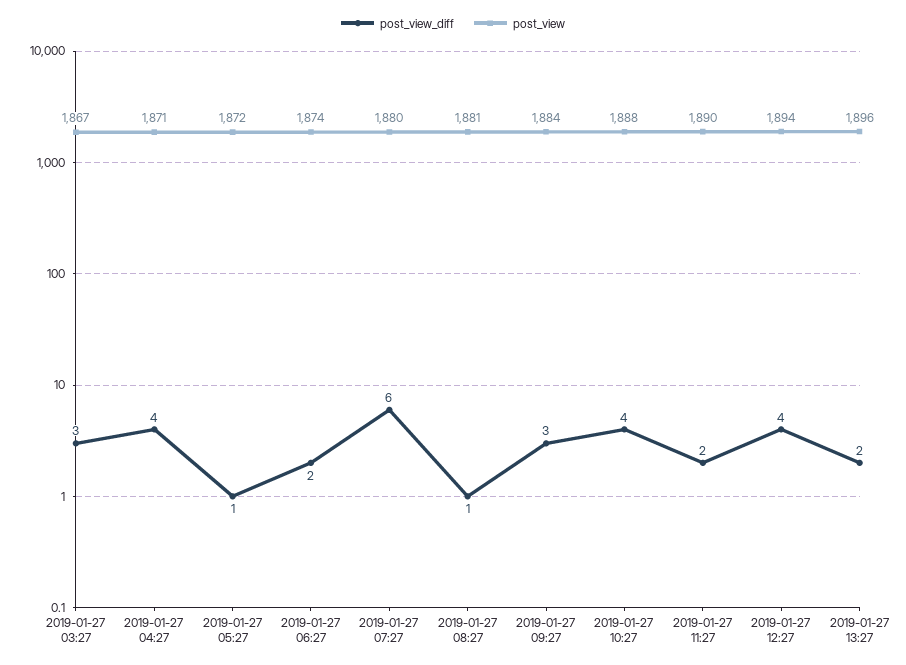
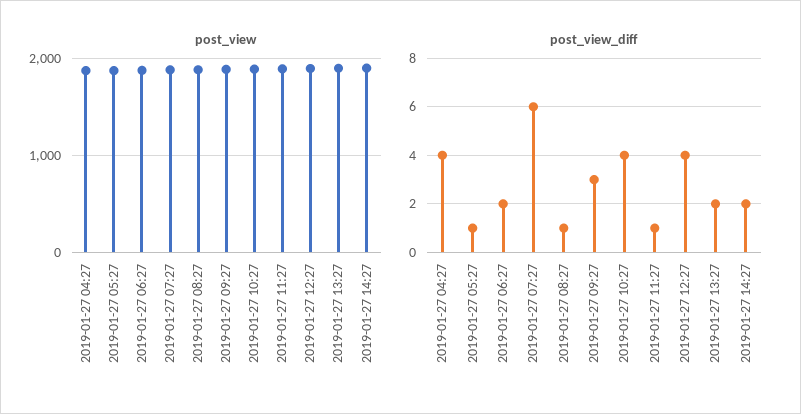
post_view_diff, 2019-01-27 03:27: 3 -> none
post_view, 2019-01-27 03:27: 1867 -> none
post_view_diff, 2019-01-27 11:27: 2 -> 1
post_view, 2019-01-27 14:27: none -> 1900
post_view_diff, 2019-01-27 14:27: none -> 2

